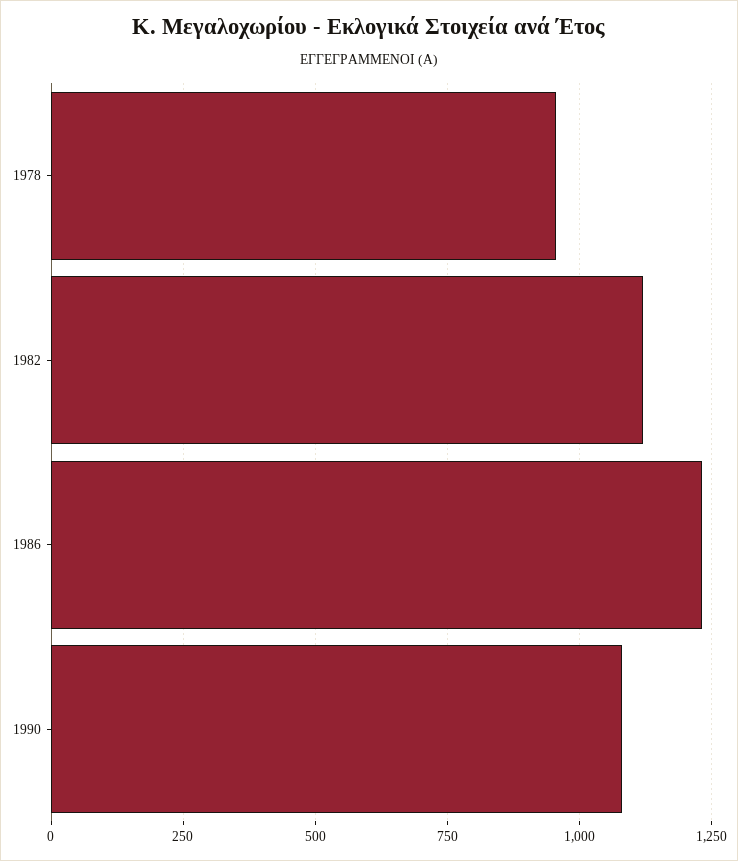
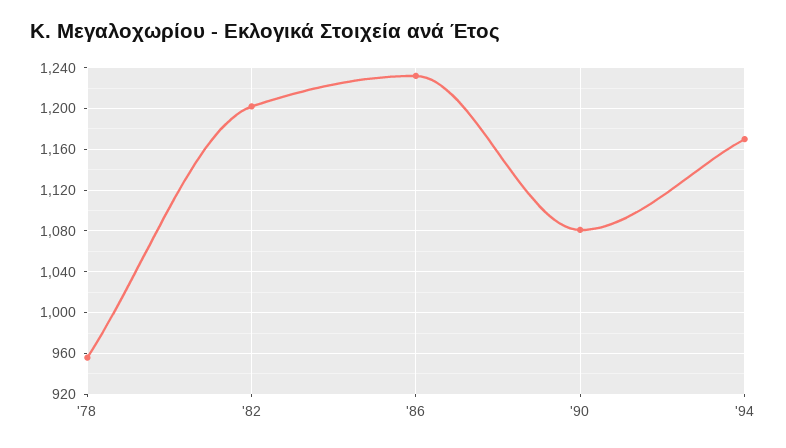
1982: 1125 -> 1200
'94: none -> 1170

